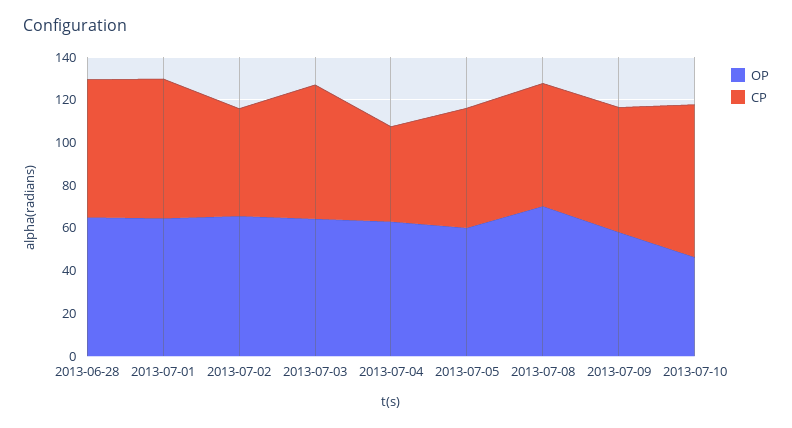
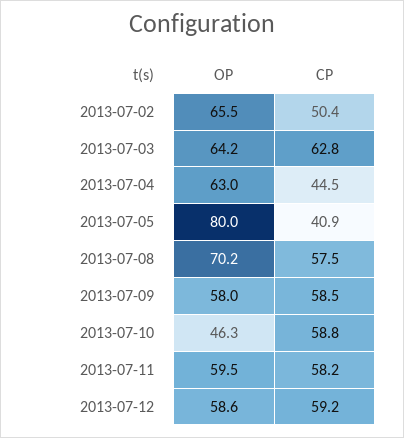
OP, 2013-06-28: 65 -> none
CP, 2013-06-28: 65 -> none
OP, 2013-07-01: 65 -> none
CP, 2013-07-01: 65 -> none
OP, 2013-07-05: 60 -> 80
CP, 2013-07-05: 55 -> 40.9
CP, 2013-07-10: 70 -> 58.8
OP, 2013-07-11: none -> 59.5
CP, 2013-07-11: none -> 58.2
OP, 2013-07-12: none -> 58.6
CP, 2013-07-12: none -> 59.2

